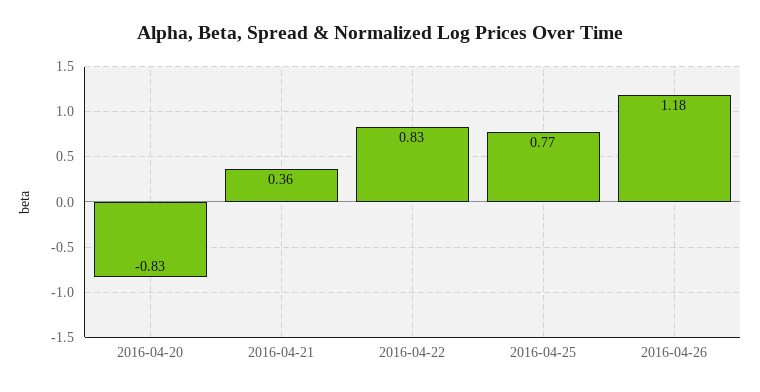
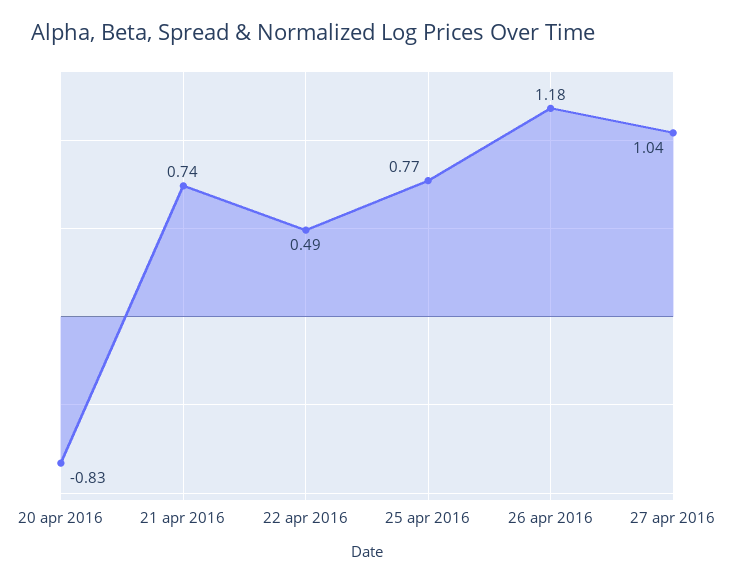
2016-04-21: 0.36 -> 0.74
2016-04-22: 0.83 -> 0.49
27 apr 2016: none -> 1.04

